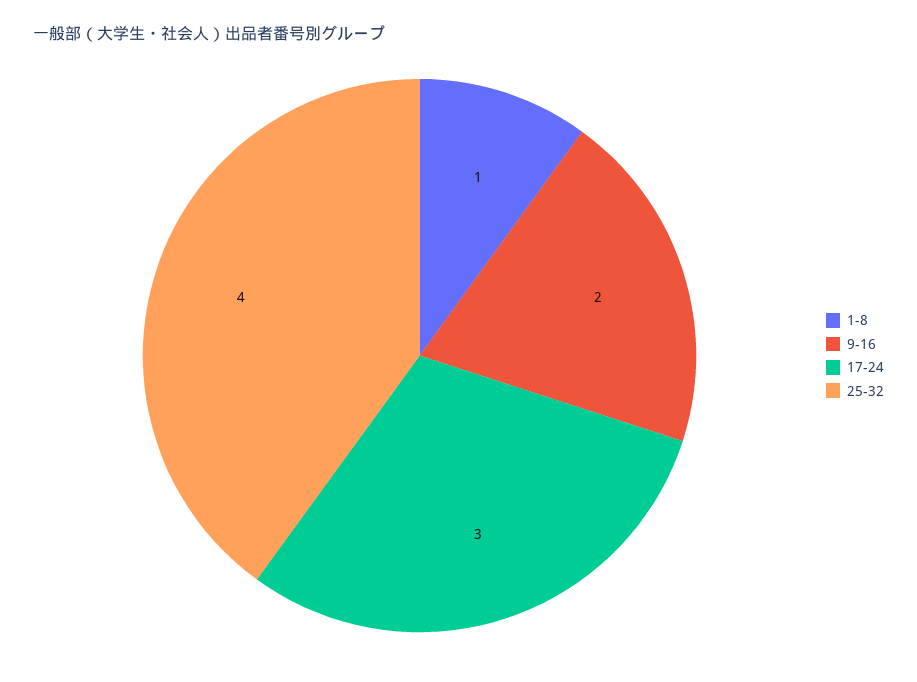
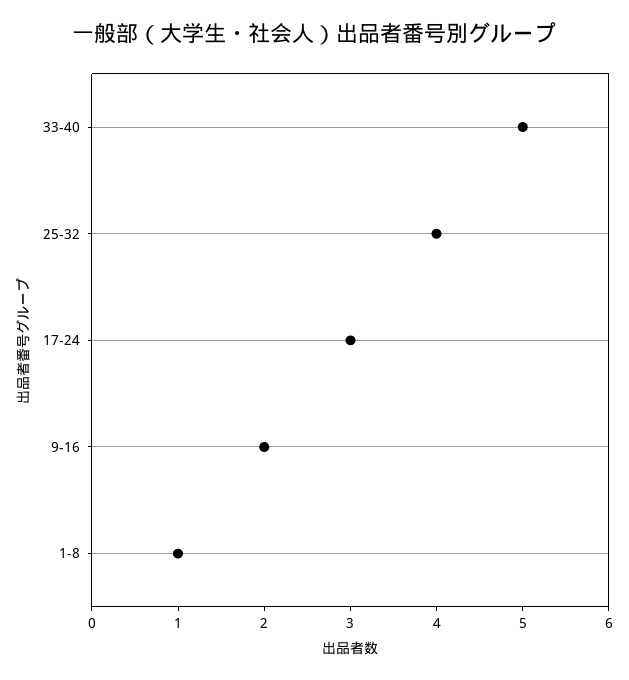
33-40: none -> 5

